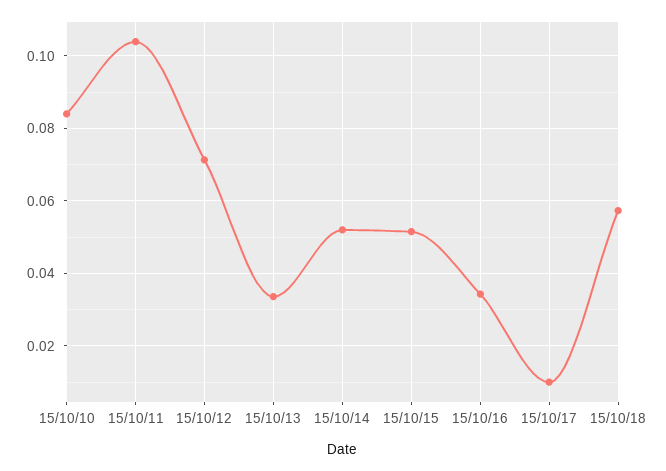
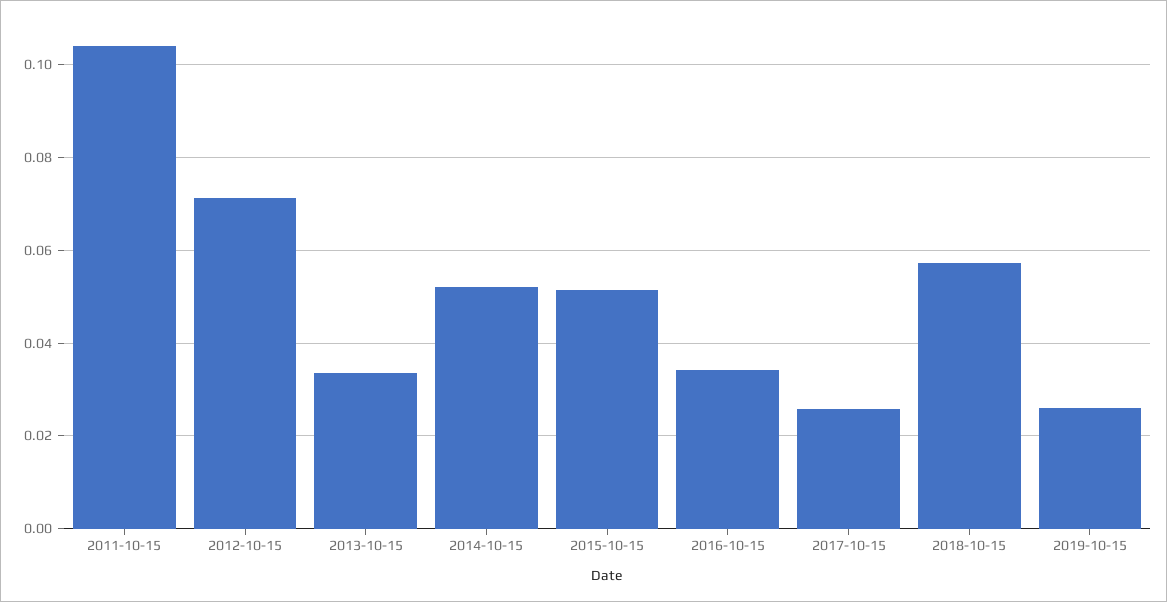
15/10/10: 0.084 -> none
15/10/17: 0.01 -> 0.026
2019-10-15: none -> 0.026

